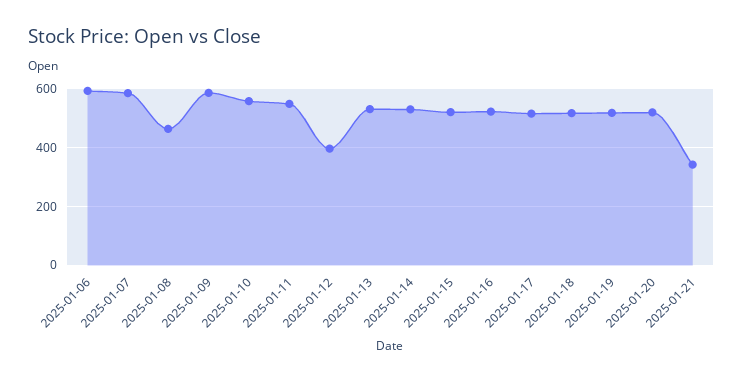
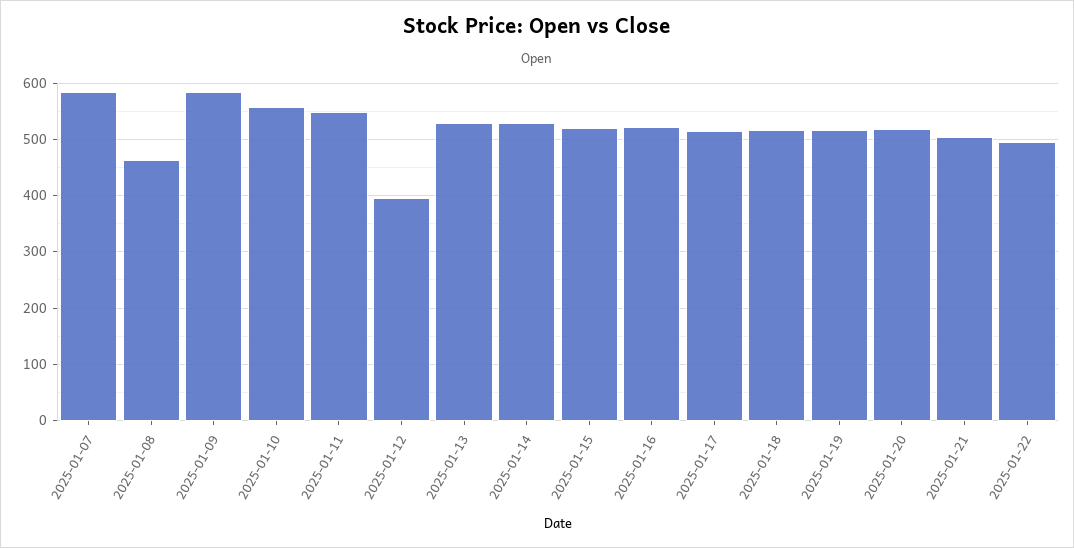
2025-01-06: 600 -> none
2025-01-21: 350 -> 500
2025-01-22: none -> 500

